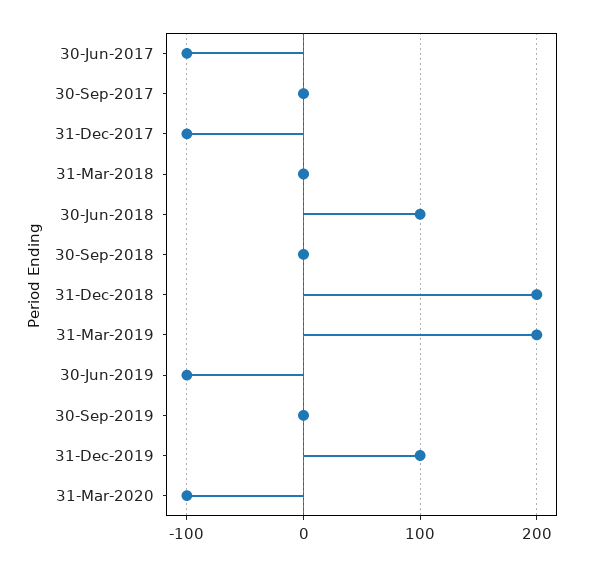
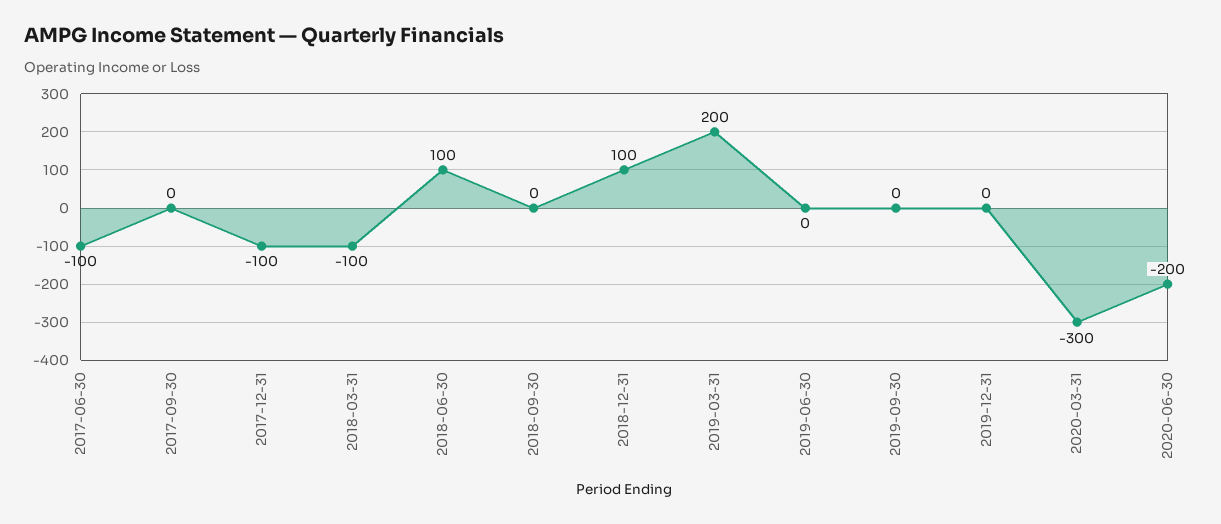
31-Mar-2018: 0 -> -100
31-Dec-2018: 200 -> 100
30-Jun-2019: -100 -> 0
31-Dec-2019: 100 -> 0
31-Mar-2020: -100 -> -300
2020-06-30: none -> -200

